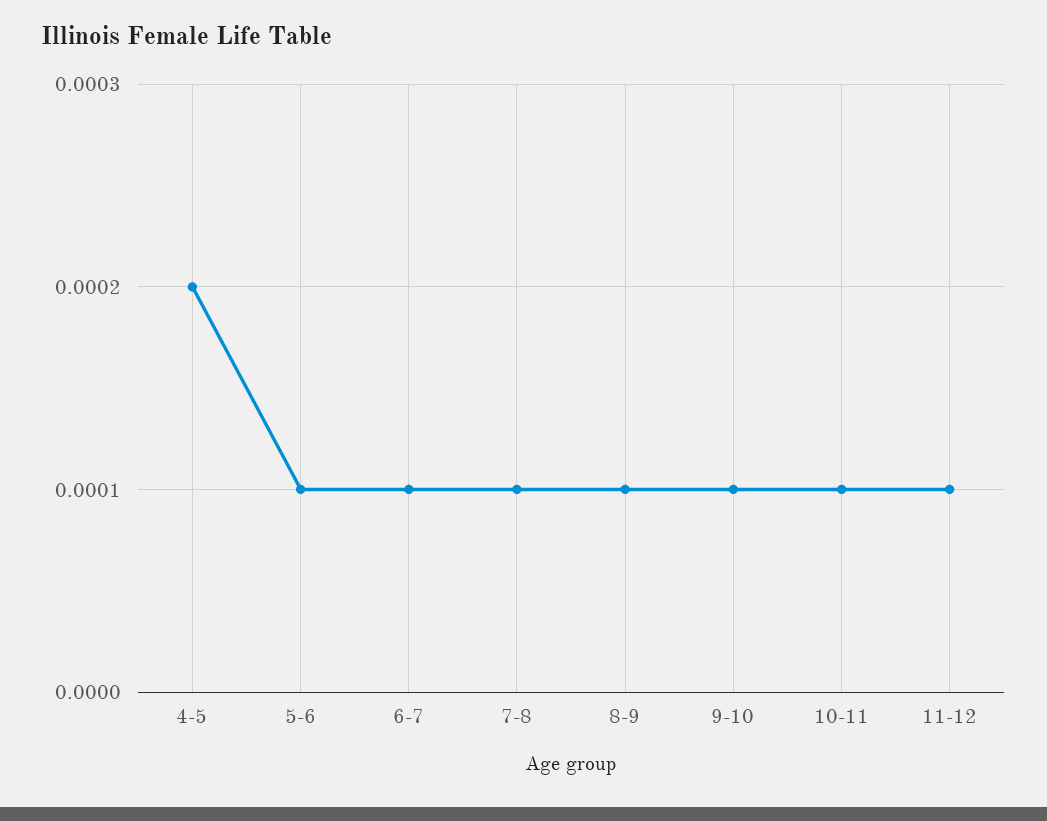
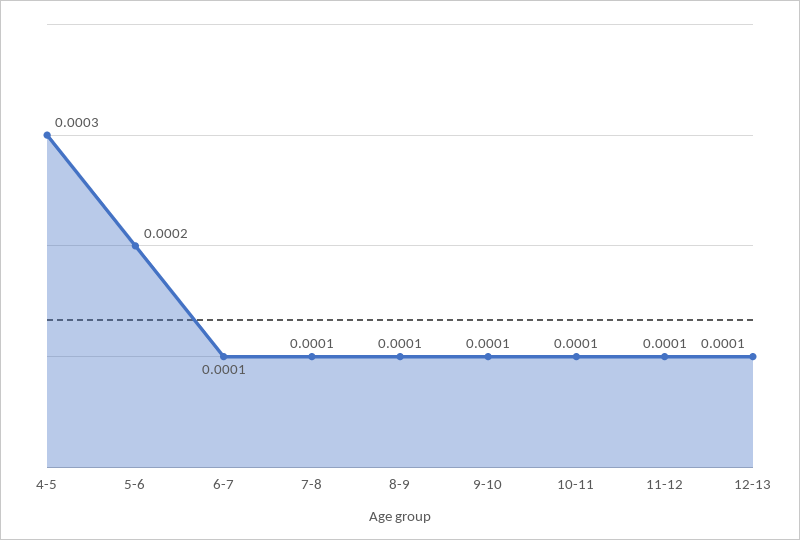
4-5: 0.0002 -> 0.0003
5-6: 0.0001 -> 0.0002
12-13: none -> 0.0001

